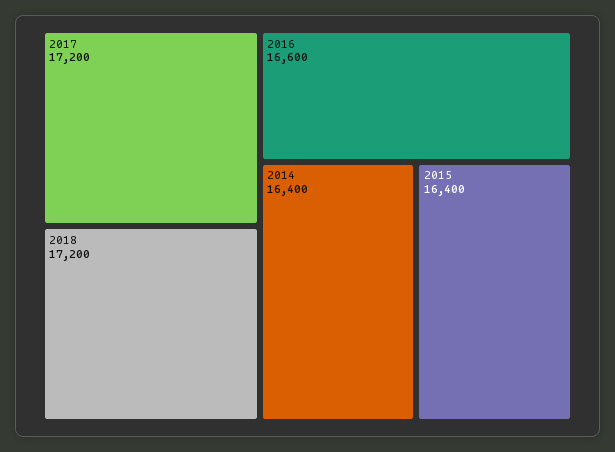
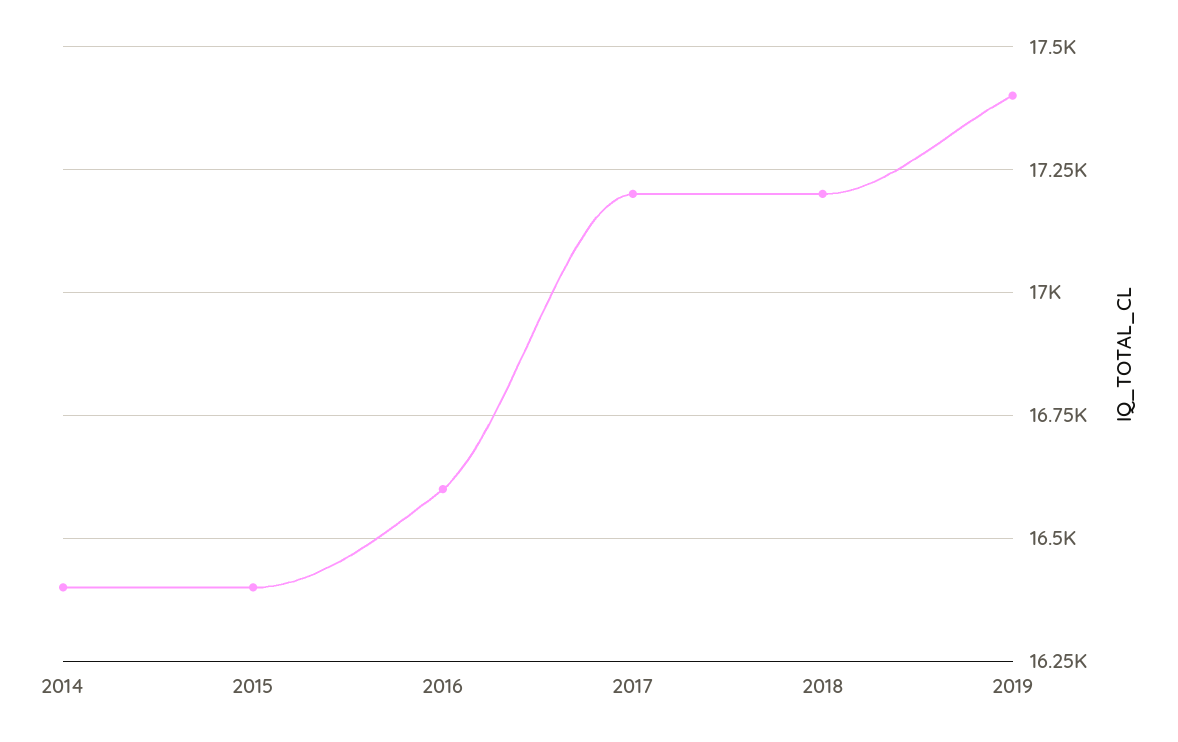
2019: none -> 17400

